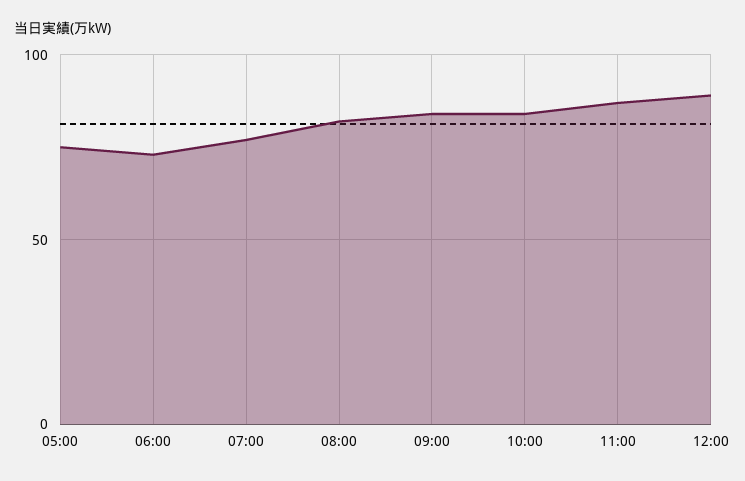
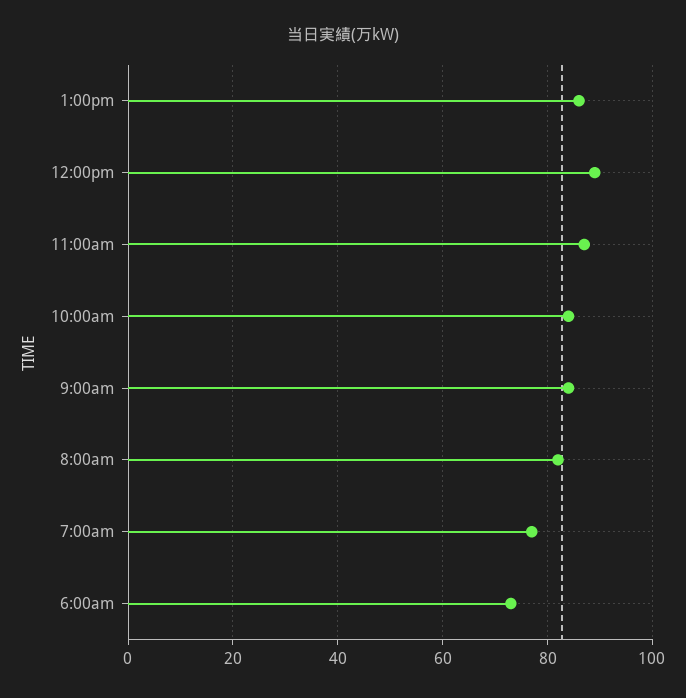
05:00: 75 -> none
1:00pm: none -> 85

